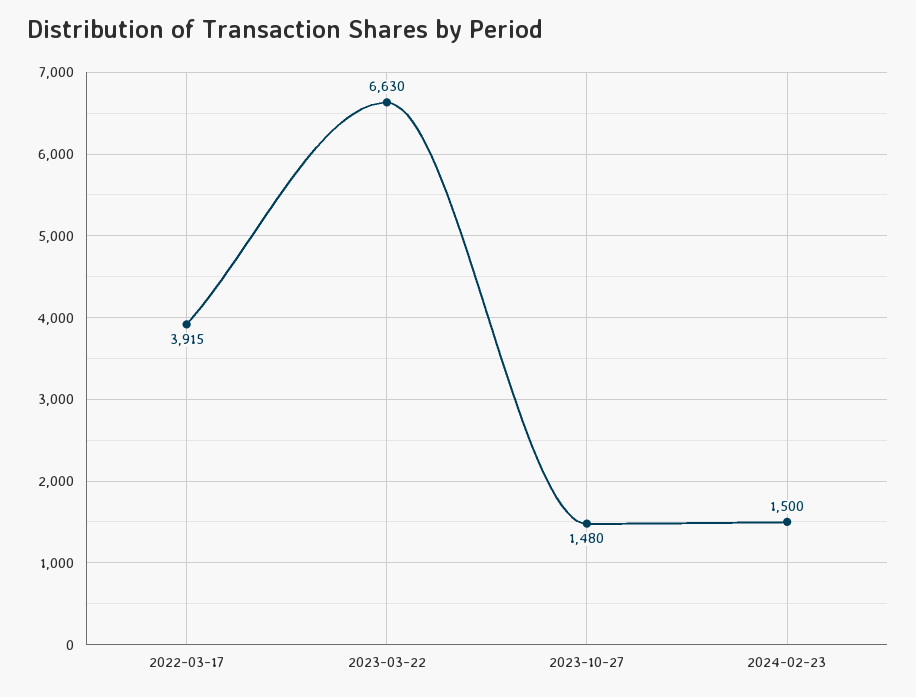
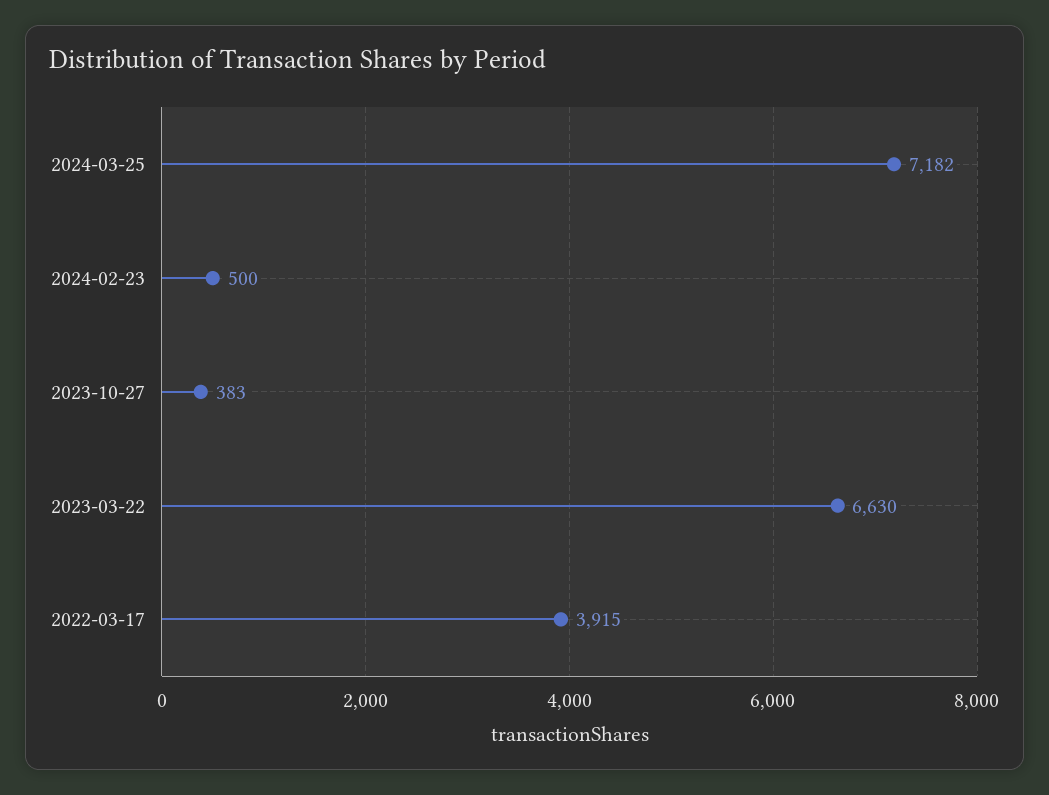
2023-10-27: 1480 -> 383
2024-02-23: 1500 -> 500
2024-03-25: none -> 7182

